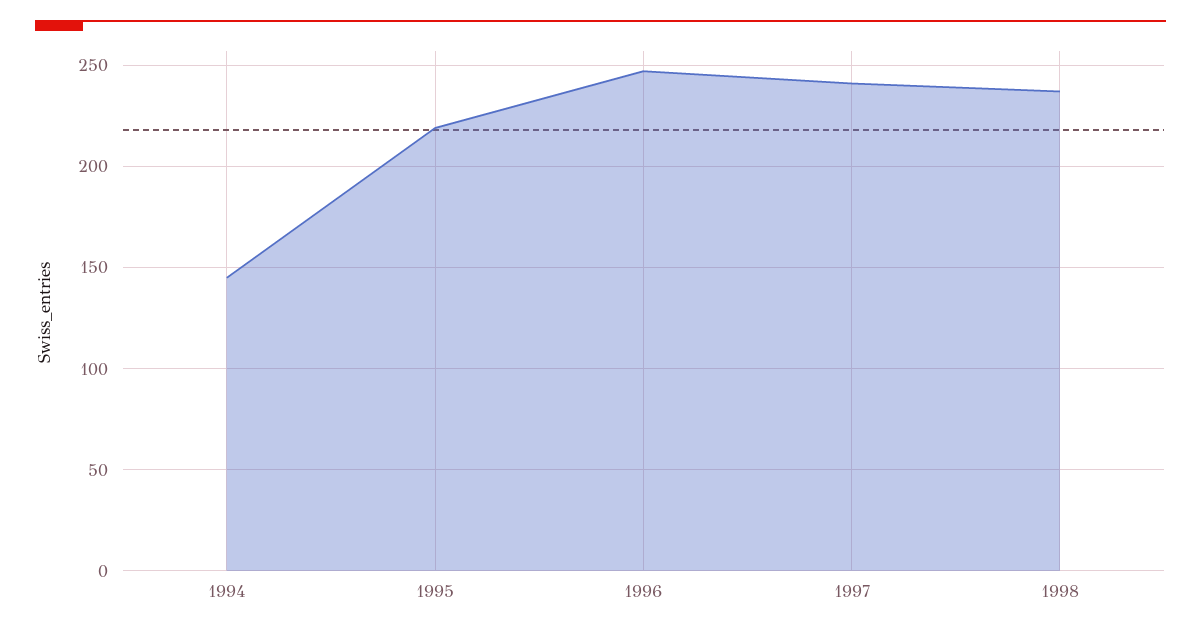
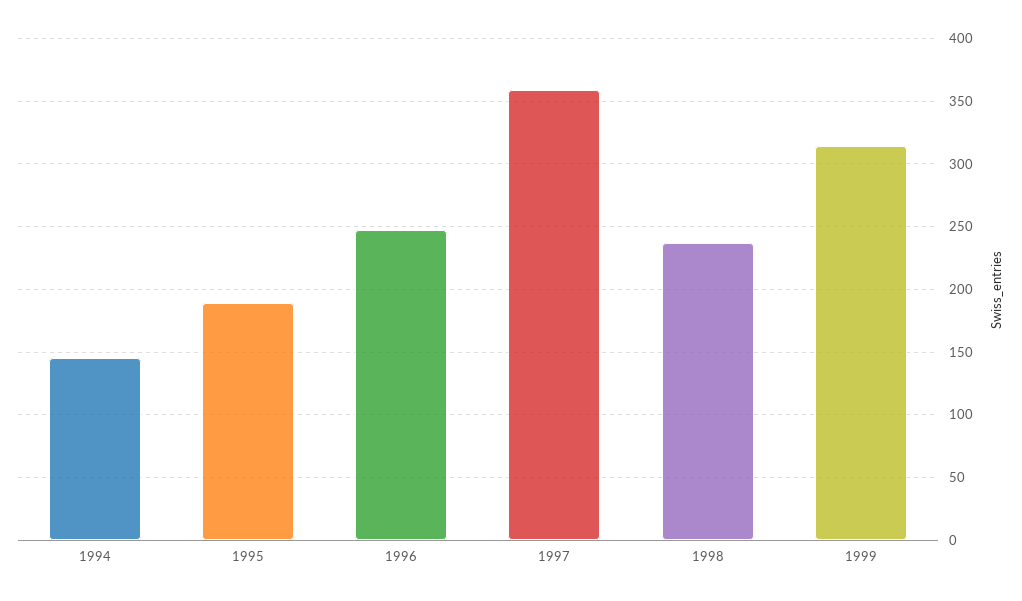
1995: 220 -> 190
1997: 240 -> 360
1999: none -> 315

